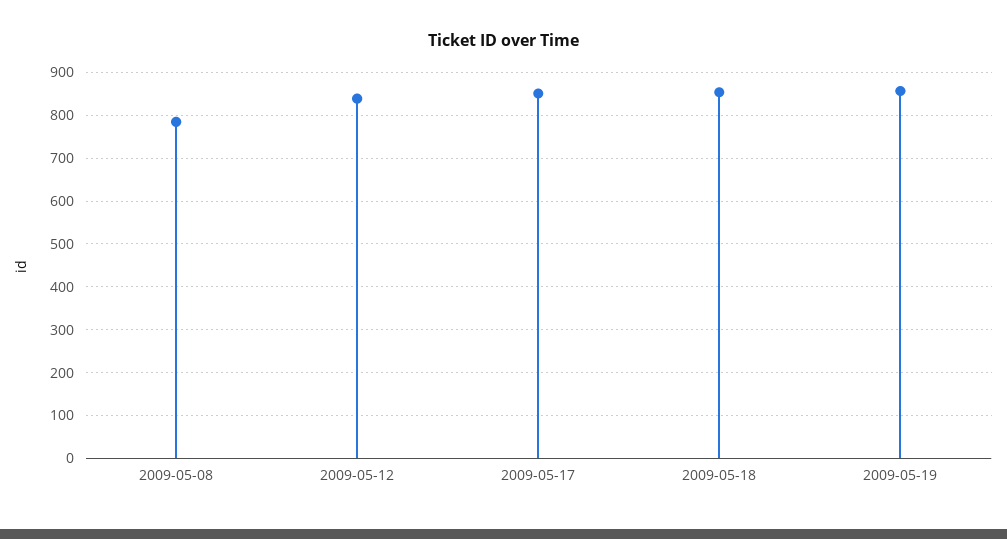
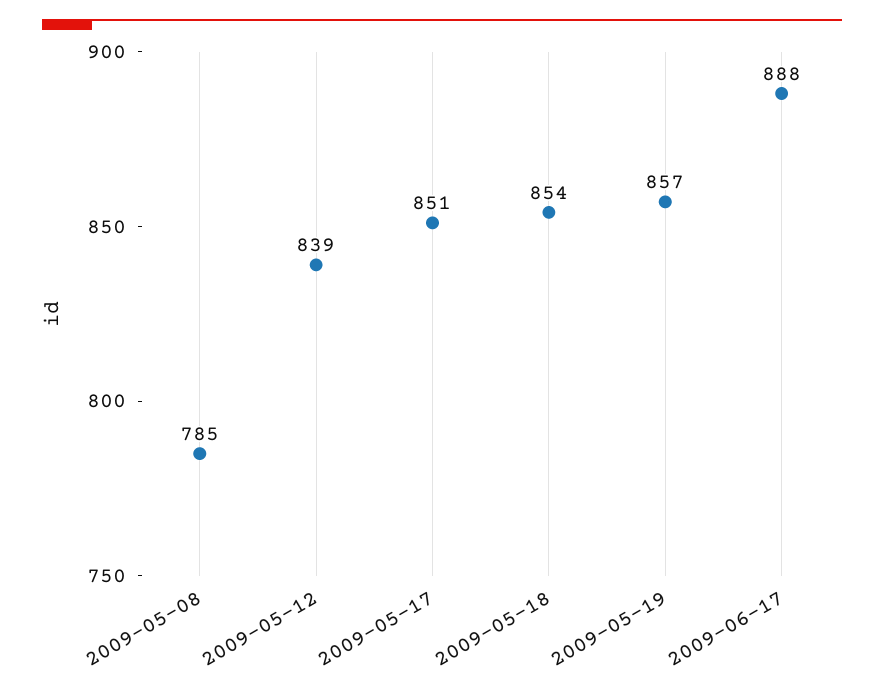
2009-06-17: none -> 888

